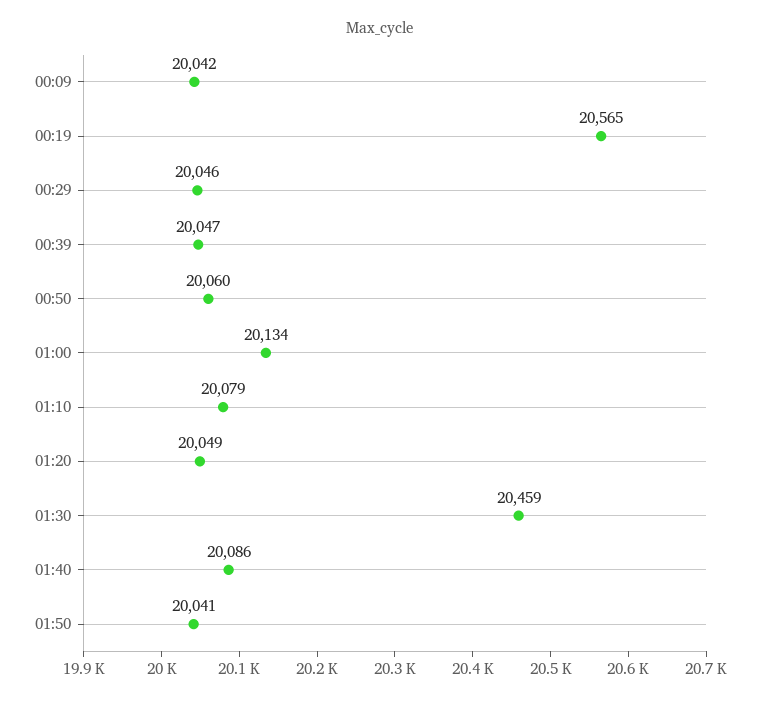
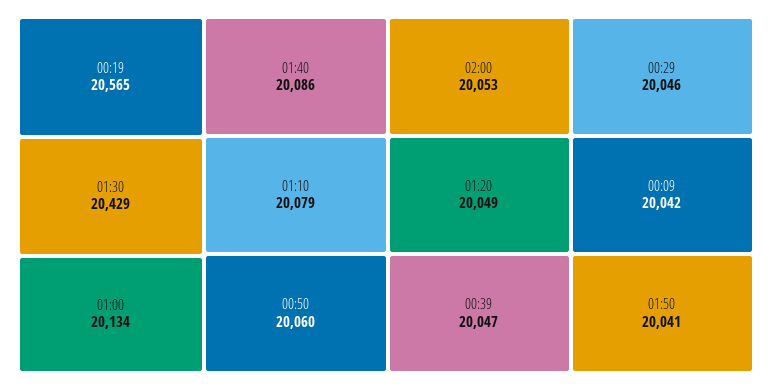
01:30: 20459 -> 20429
02:00: none -> 20053

